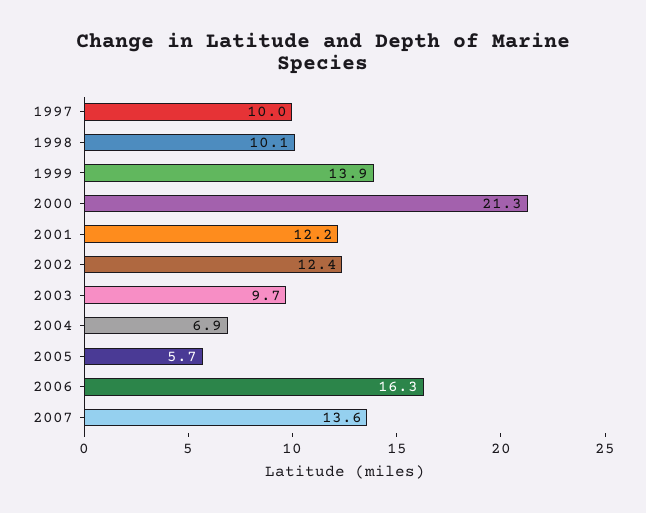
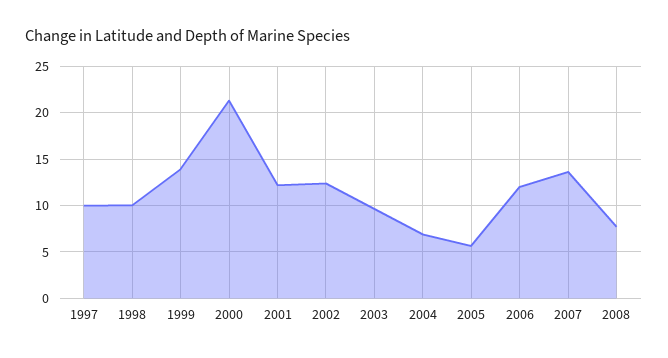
2006: 16.3 -> 12
2008: none -> 8

